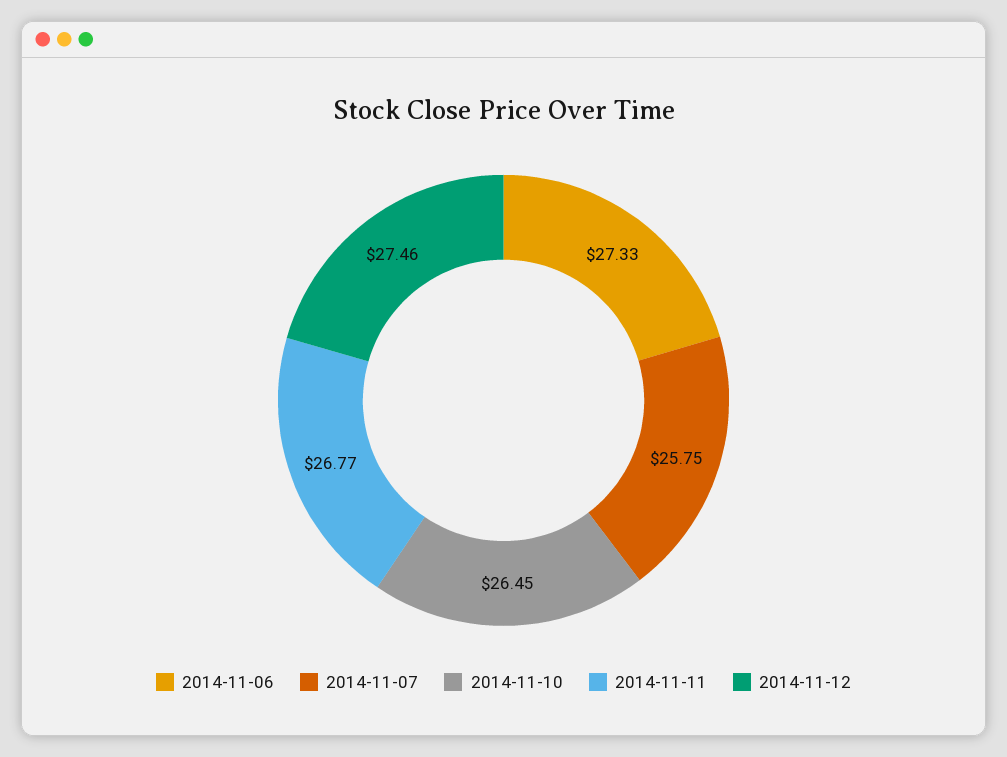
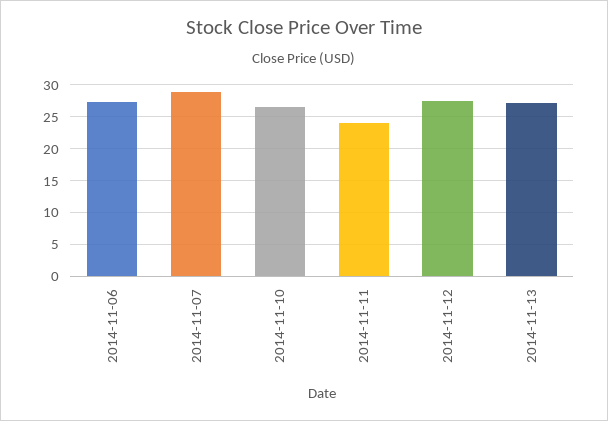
2014-11-07: 25.75 -> 29
2014-11-11: 26.77 -> 24
2014-11-13: none -> 27

